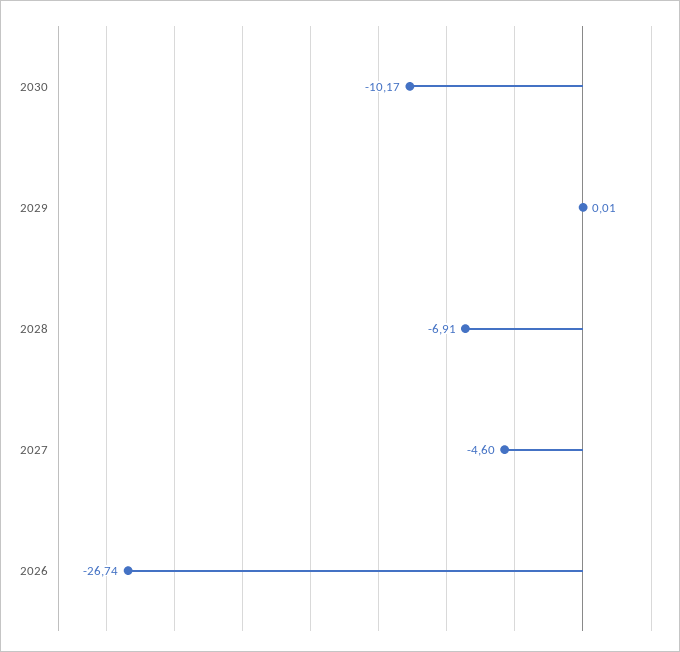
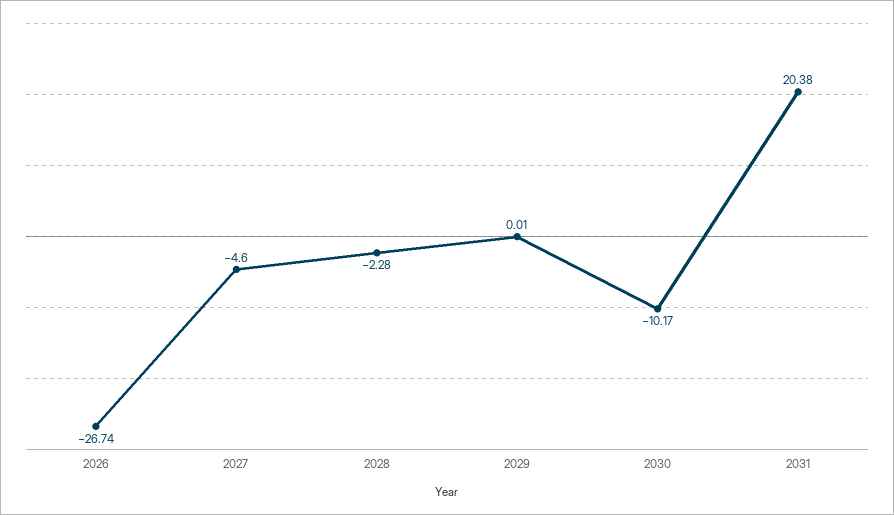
2028: -6.91 -> -2.28
2031: none -> 20.38

